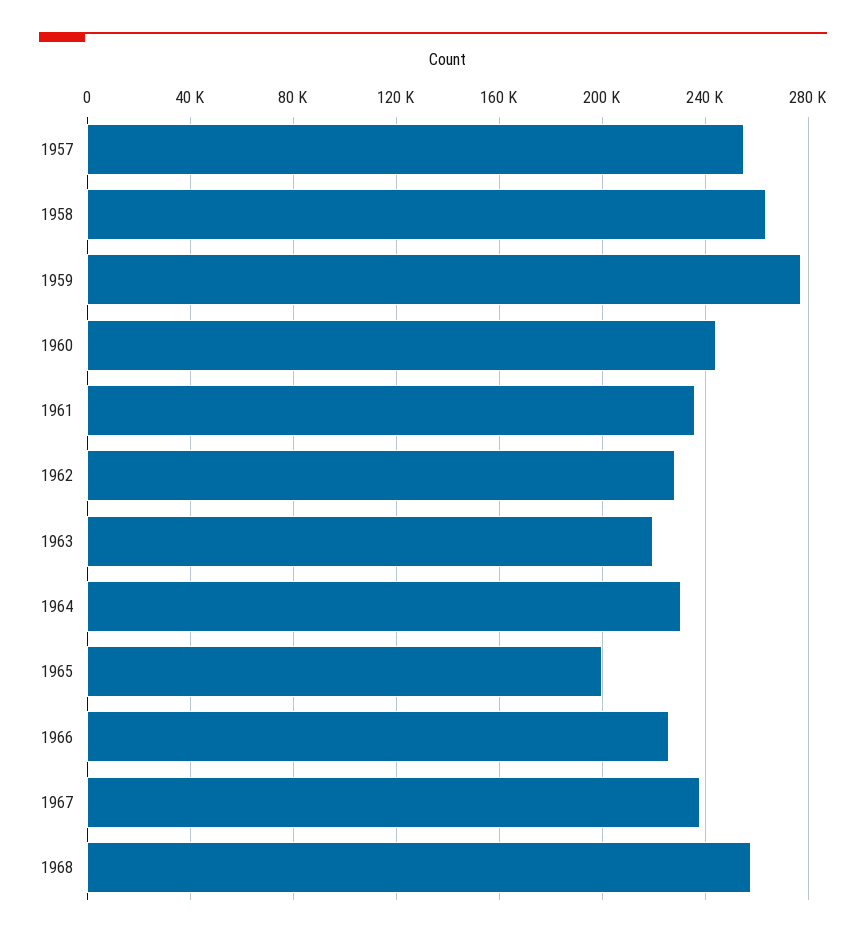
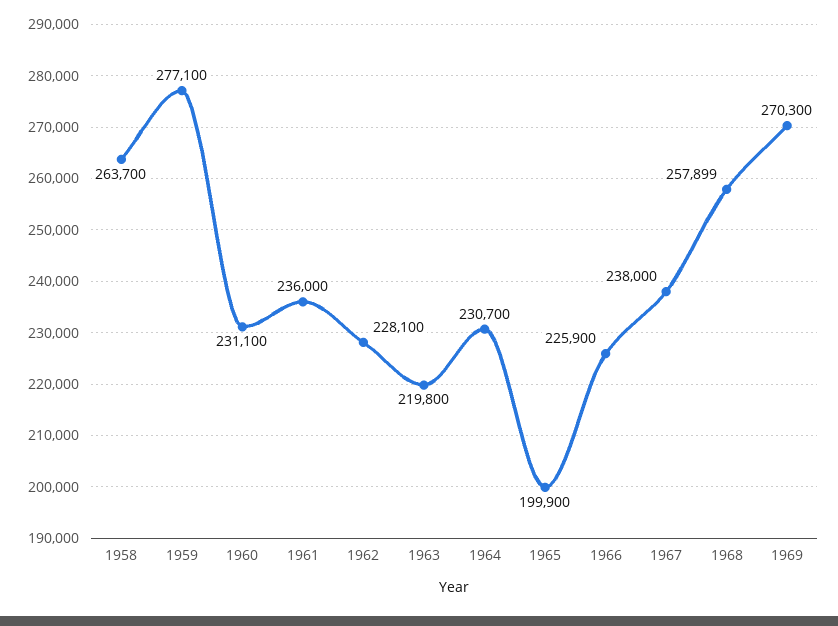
1957: 255000 -> none
1960: 245000 -> 231100
1969: none -> 270300

